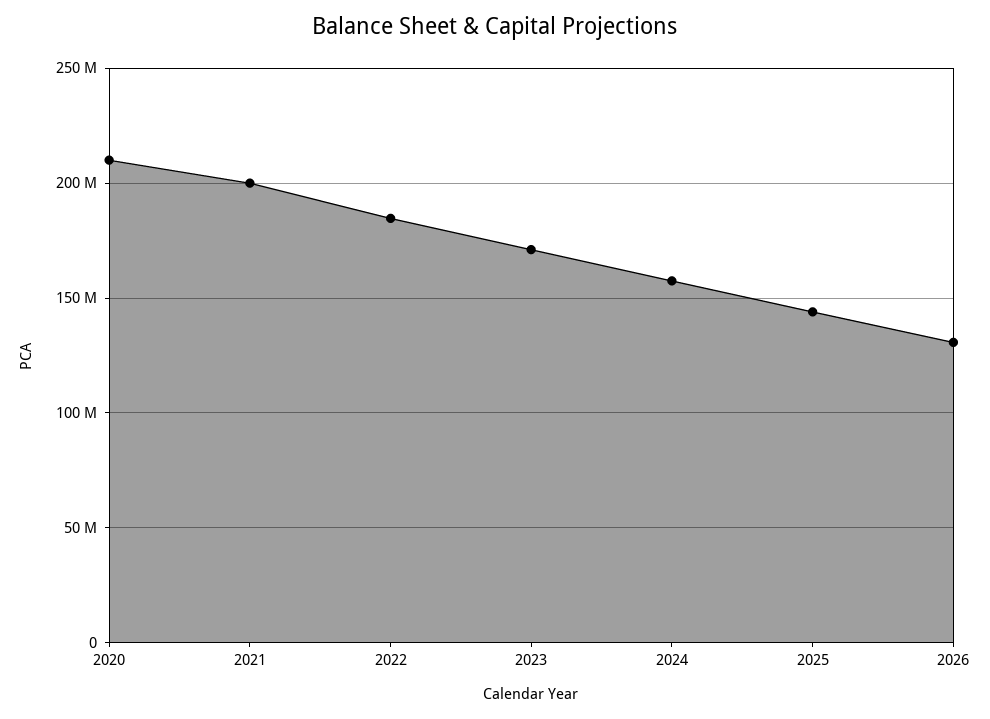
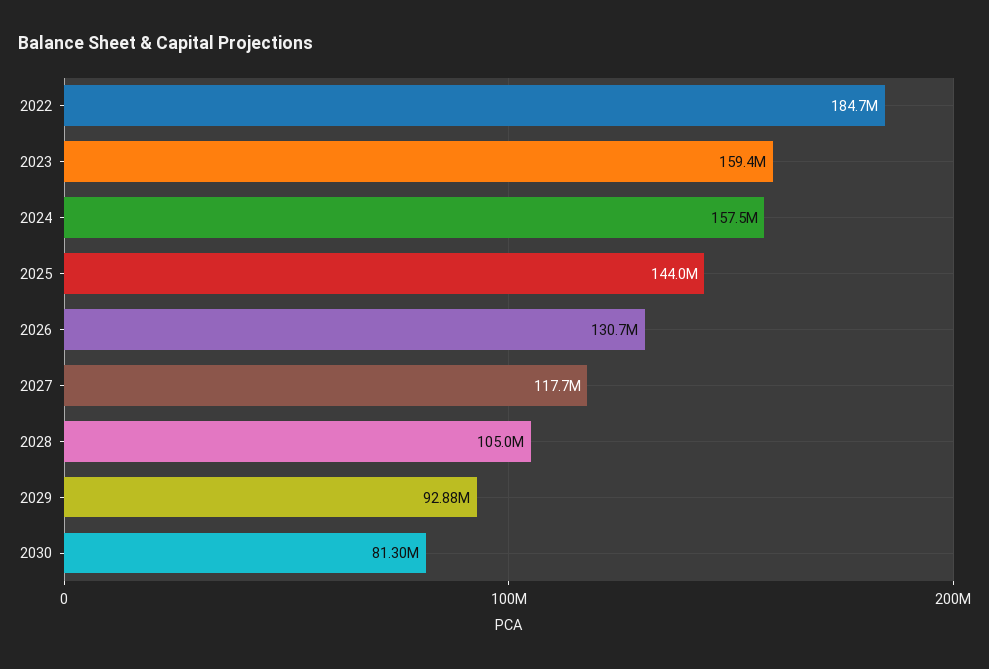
2020: 210000000 -> none
2021: 200000000 -> none
2023: 170000000 -> 159400000
2027: none -> 117700000
2028: none -> 105000000
2029: none -> 92880000
2030: none -> 81300000

